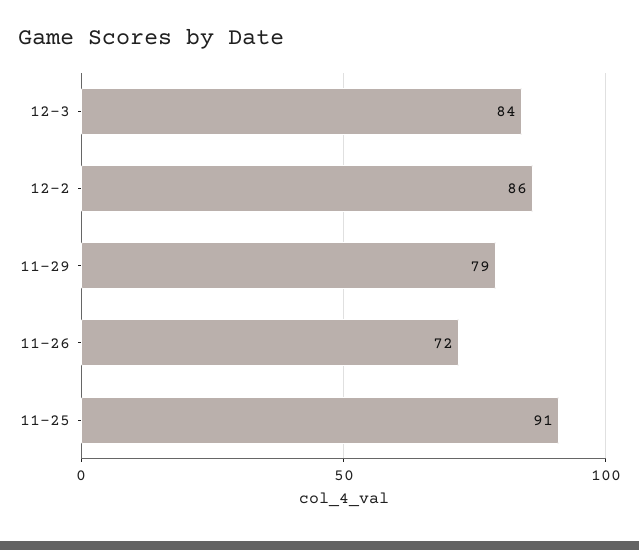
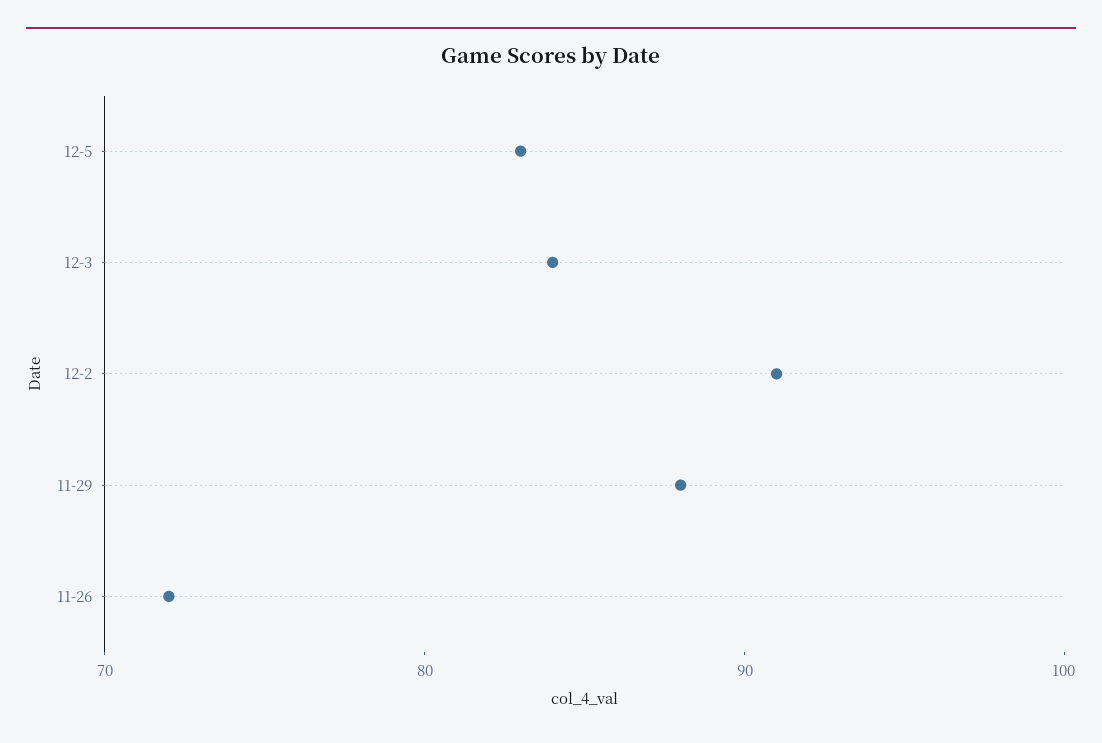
12-2: 86 -> 91
11-29: 79 -> 88
11-25: 91 -> none
12-5: none -> 83

